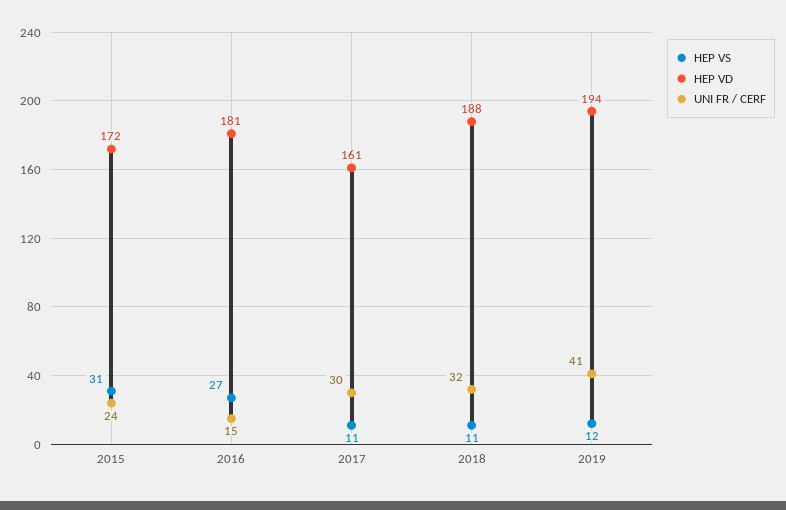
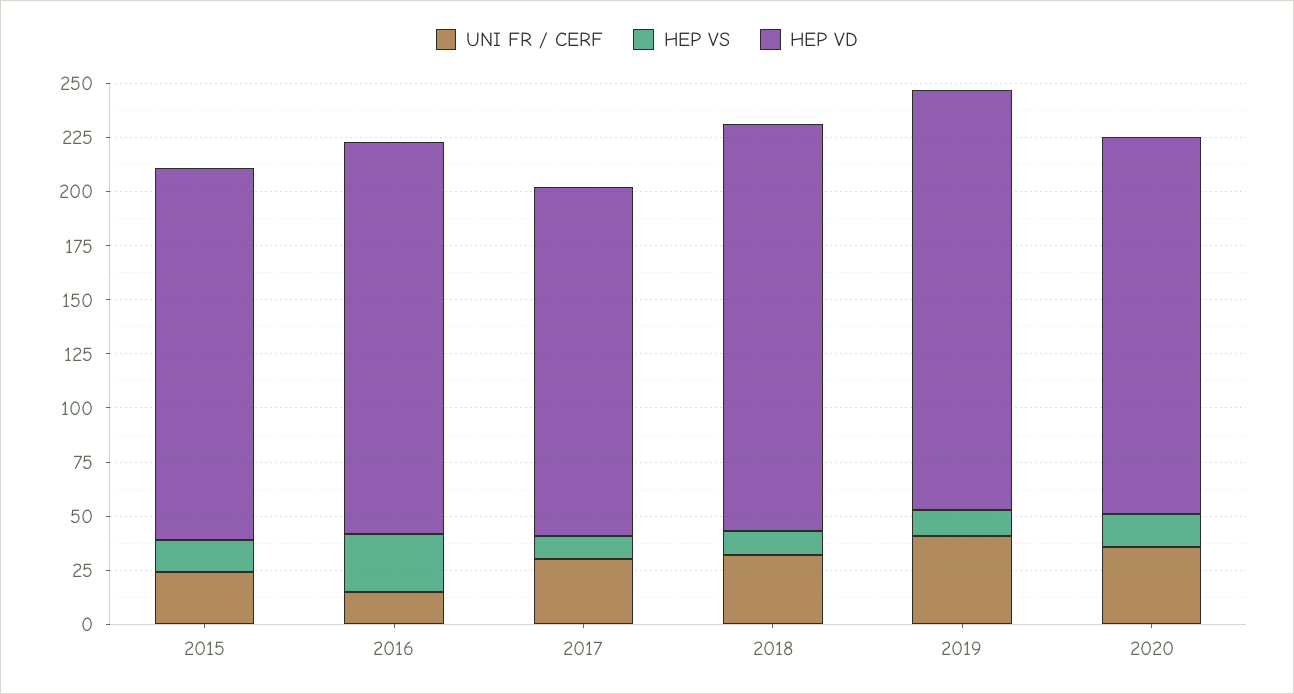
HEP VS, 2015: 31 -> 15
UNI FR / CERF, 2020: none -> 35
HEP VS, 2020: none -> 15
HEP VD, 2020: none -> 175

